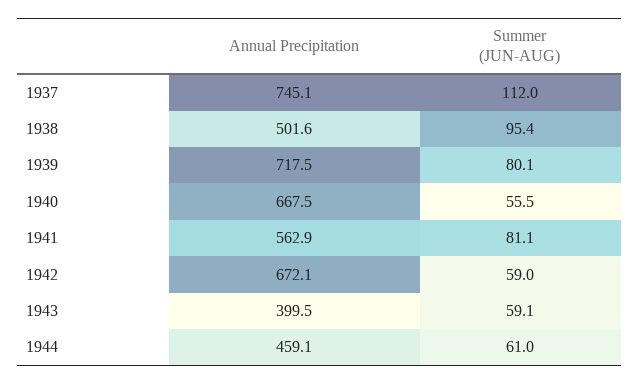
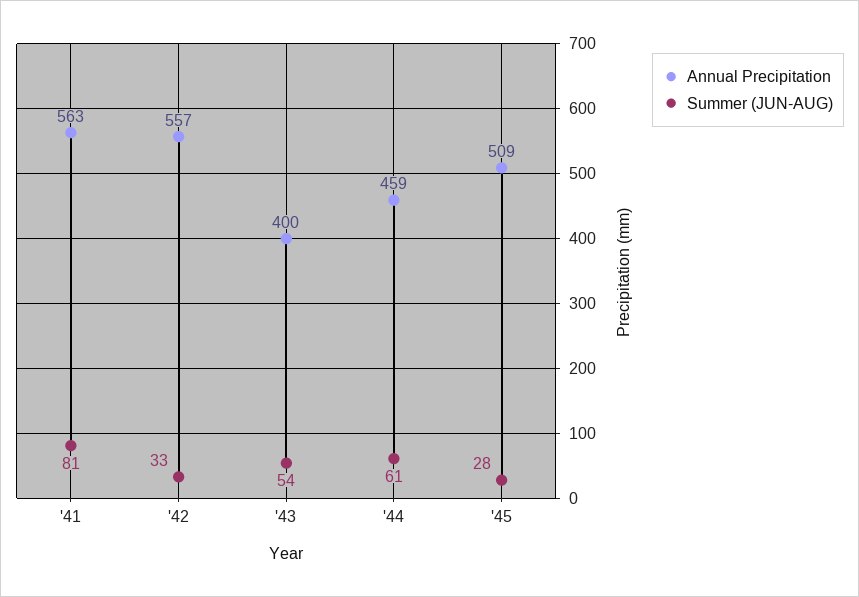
Annual Precipitation, 1937: 745.1 -> none
Summer (JUN-AUG), 1937: 112 -> none
Annual Precipitation, 1938: 501.6 -> none
Summer (JUN-AUG), 1938: 95.4 -> none
Annual Precipitation, 1939: 717.5 -> none
Summer (JUN-AUG), 1939: 80.1 -> none
Annual Precipitation, 1940: 667.5 -> none
Summer (JUN-AUG), 1940: 55.5 -> none
Annual Precipitation, 1942: 672.1 -> 557
Summer (JUN-AUG), 1942: 59 -> 33
Summer (JUN-AUG), 1943: 59.1 -> 54
Annual Precipitation, '45: none -> 509
Summer (JUN-AUG), '45: none -> 28

